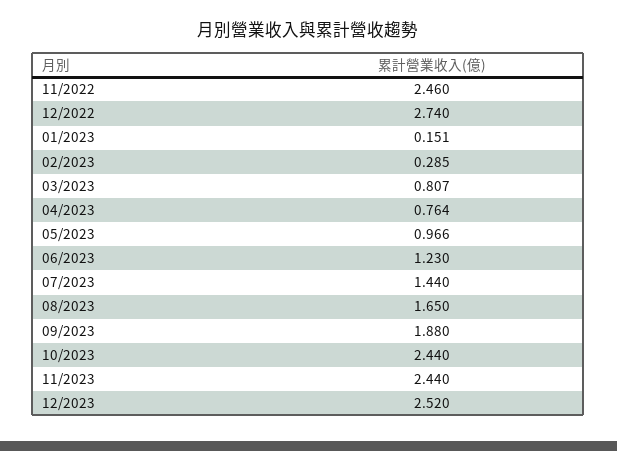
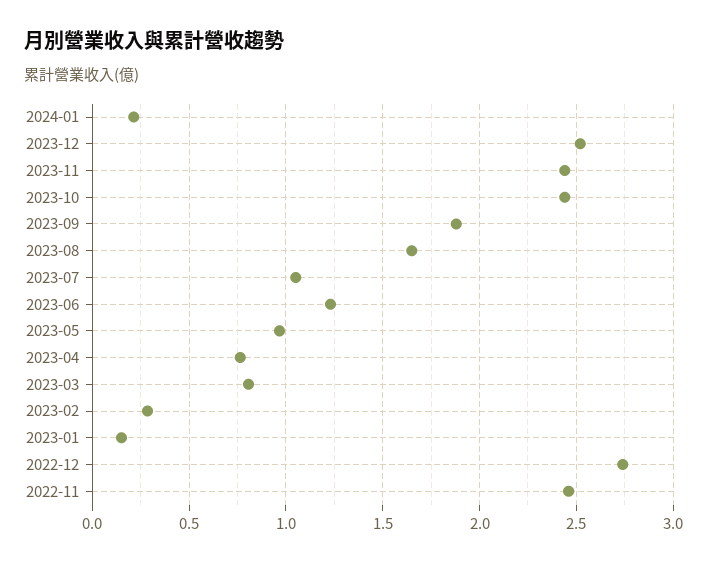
07/2023: 1.44 -> 1.05
2024-01: none -> 0.2

